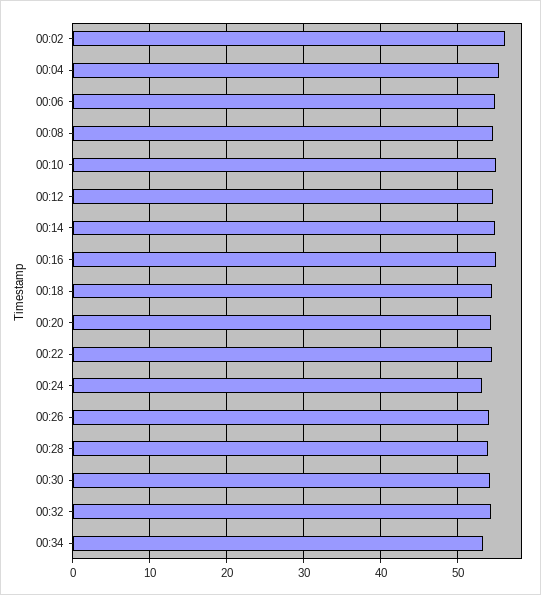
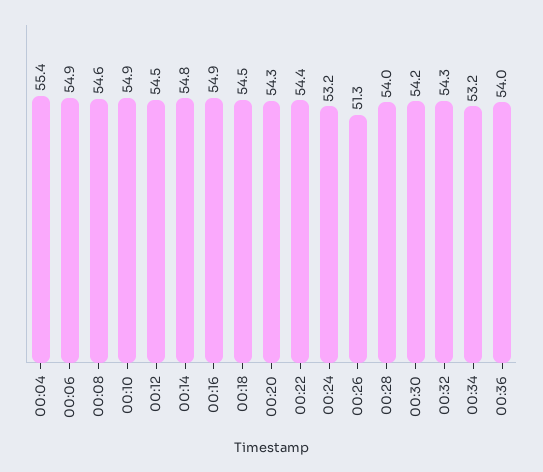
00:02: 56 -> none
00:26: 54 -> 51.3
00:36: none -> 54

